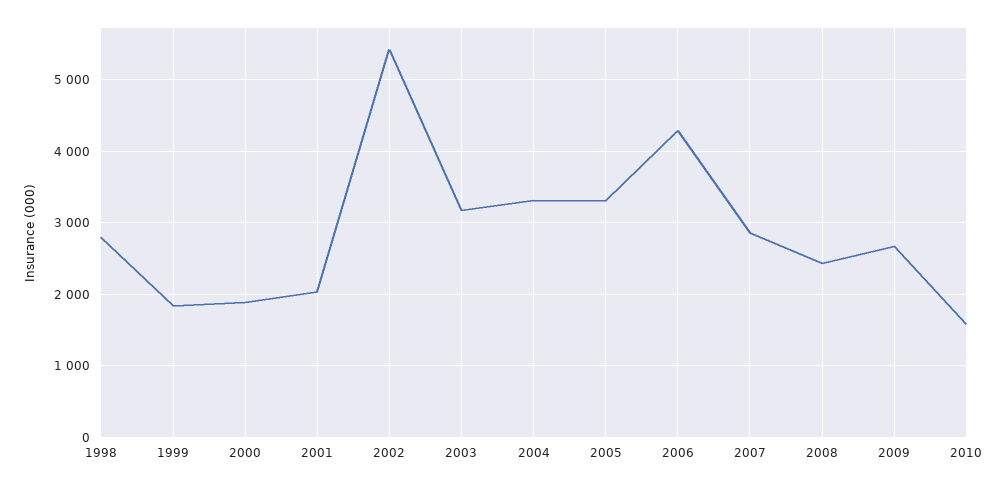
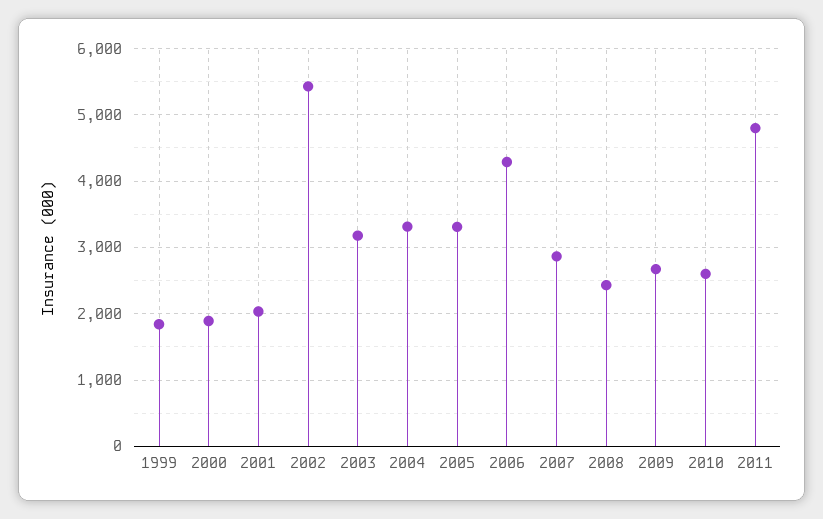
1998: 2800 -> none
2010: 1600 -> 2600
2011: none -> 4800

